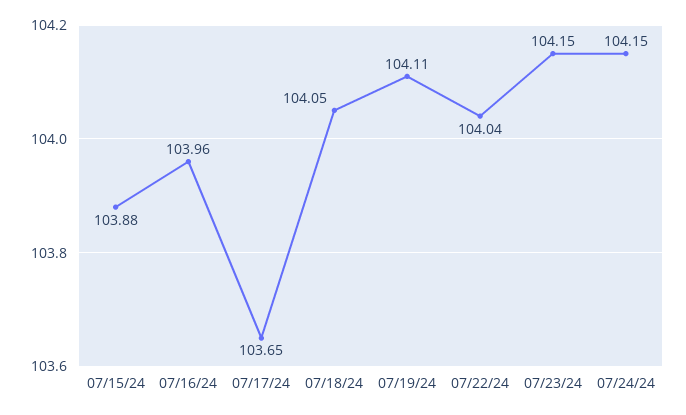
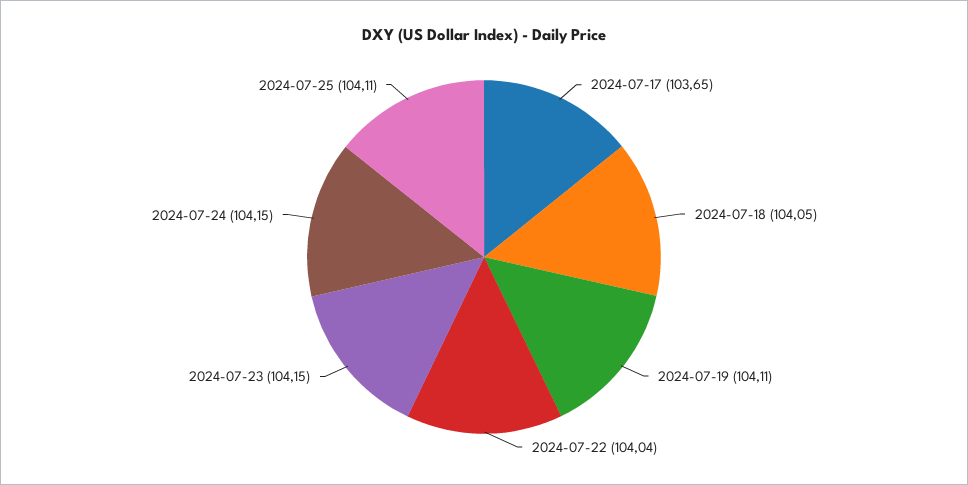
07/15/24: 103.88 -> none
07/16/24: 103.96 -> none
2024-07-25: none -> 104.11

